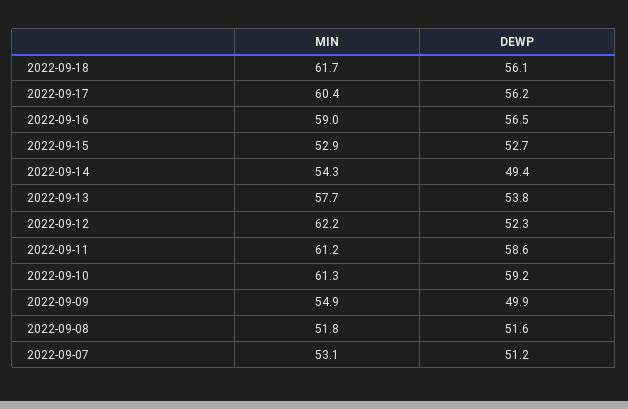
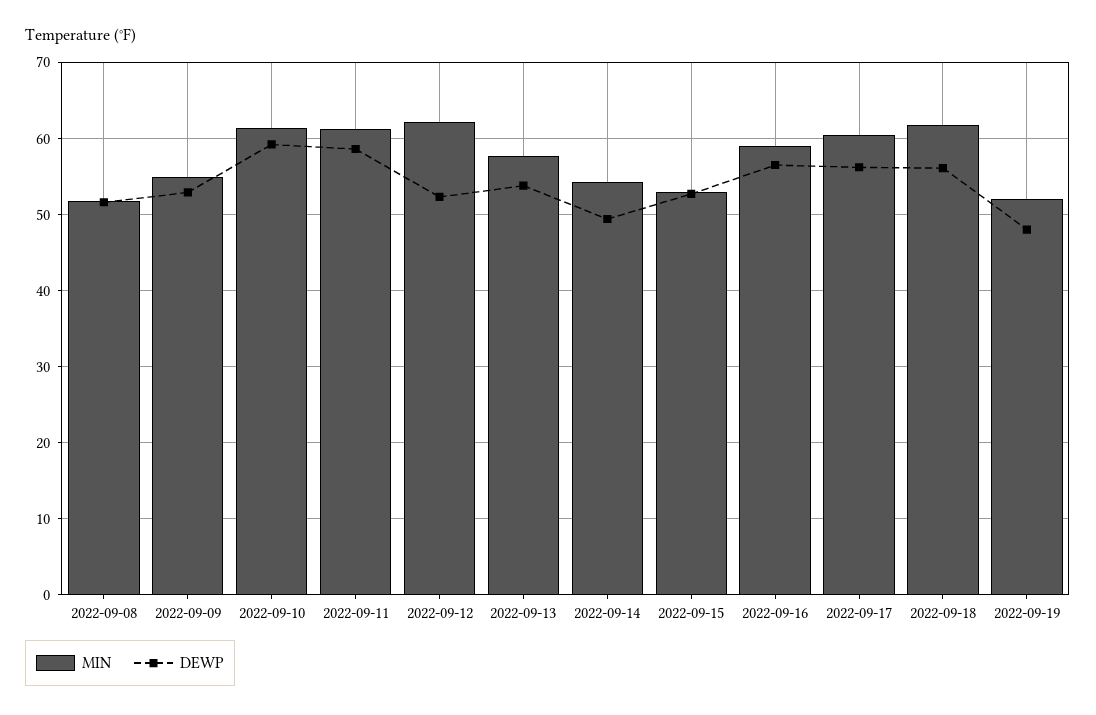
DEWP, 2022-09-09: 49.9 -> 53
MIN, 2022-09-07: 53.1 -> none
DEWP, 2022-09-07: 51.2 -> none
MIN, 2022-09-19: none -> 52
DEWP, 2022-09-19: none -> 48

